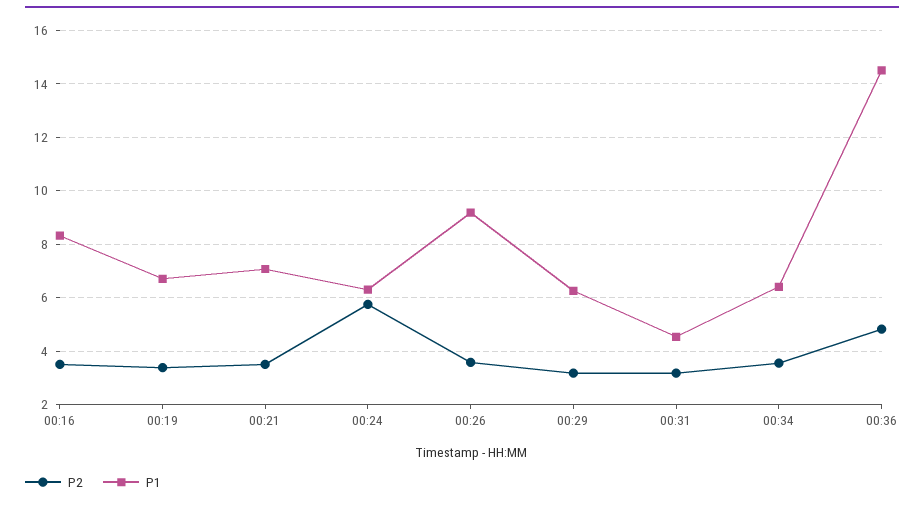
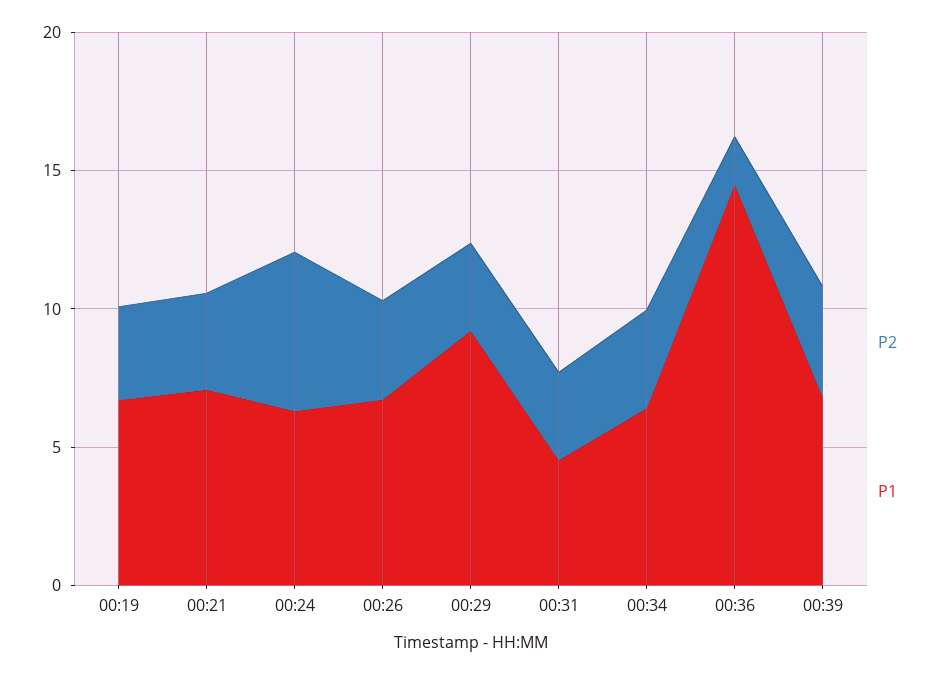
P2, 00:16: 3.5 -> none
P1, 00:16: 8.25 -> none
P1, 00:26: 9.25 -> 7
P1, 00:29: 6.25 -> 9
P2, 00:36: 4.75 -> 2
P2, 00:39: none -> 4
P1, 00:39: none -> 7

